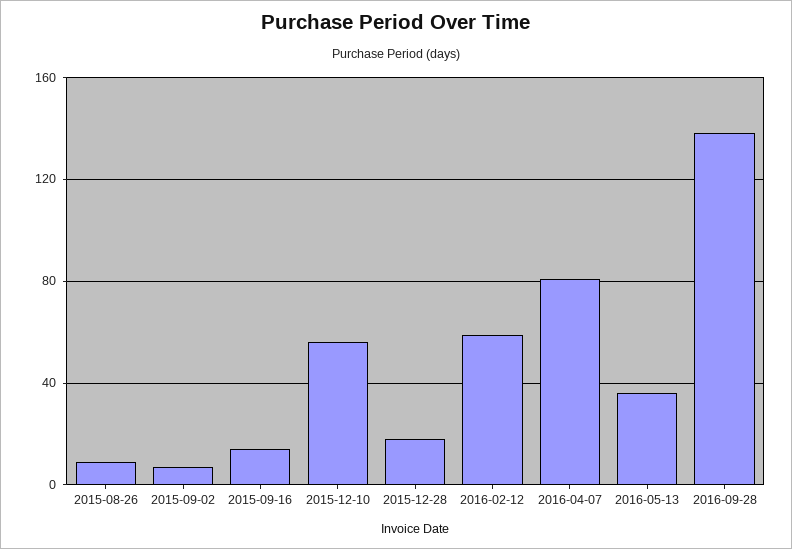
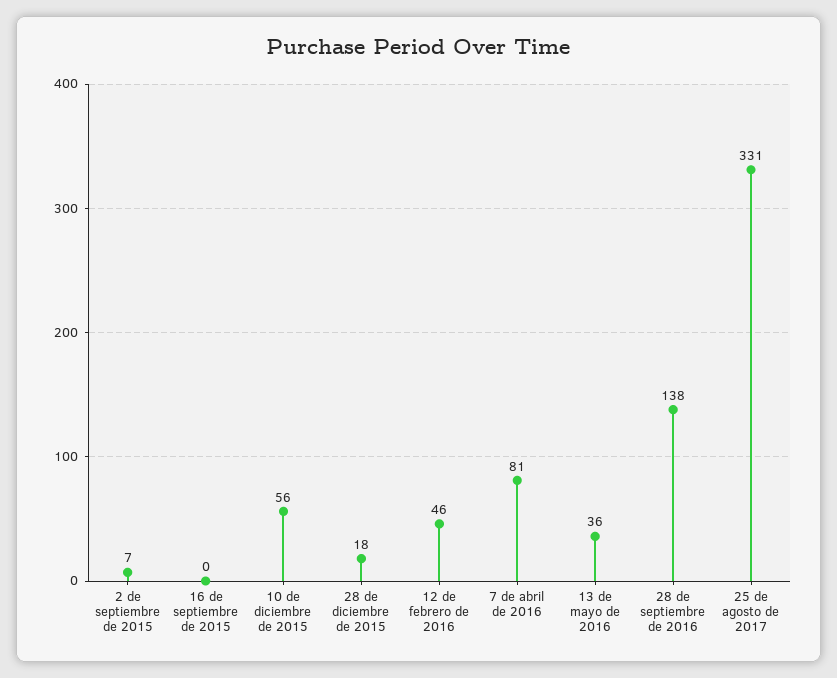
2015-08-26: 10 -> none
2015-09-16: 15 -> 0
2016-02-12: 60 -> 46
25 de agosto de 2017: none -> 331

